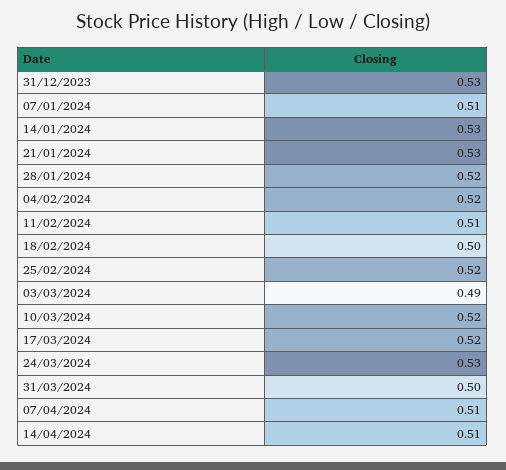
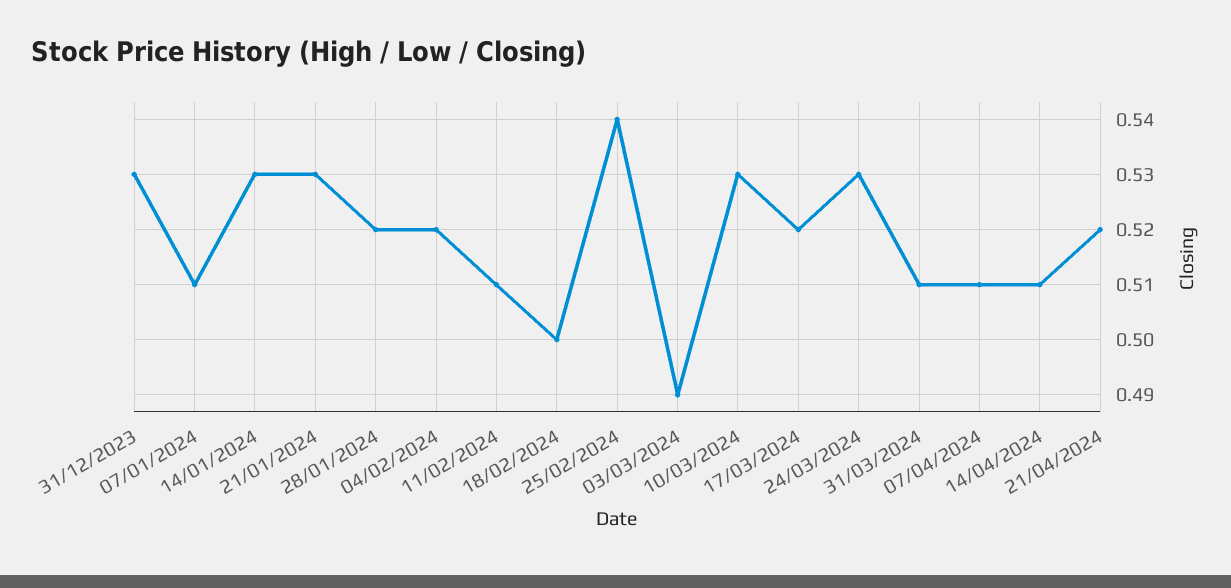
25/02/2024: 0.52 -> 0.54
10/03/2024: 0.52 -> 0.53
31/03/2024: 0.5 -> 0.51
21/04/2024: none -> 0.52

